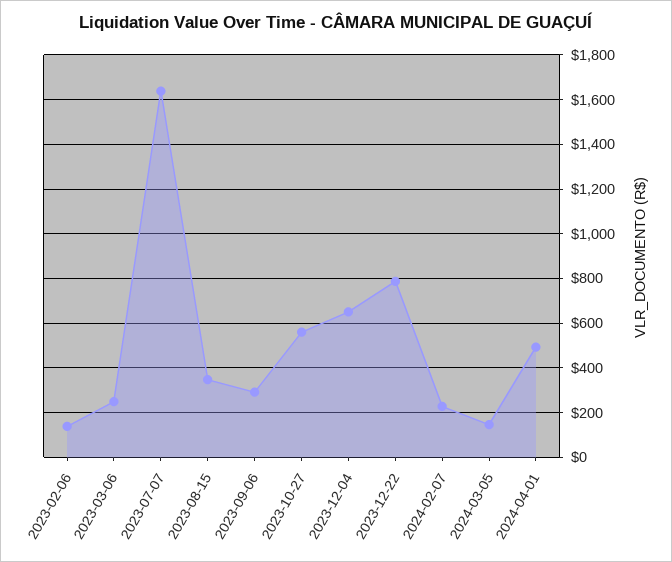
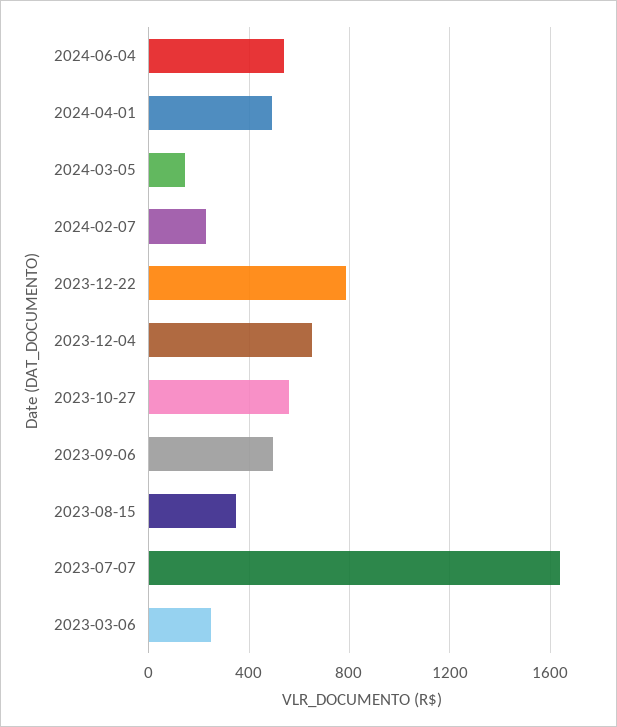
2023-02-06: 150 -> none
2023-09-06: 300 -> 500
2024-06-04: none -> 550

